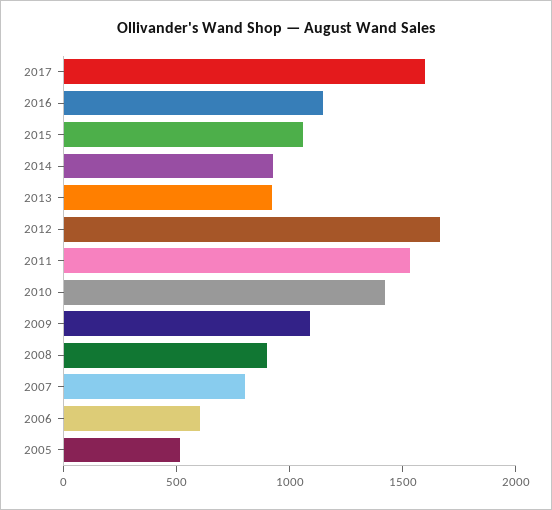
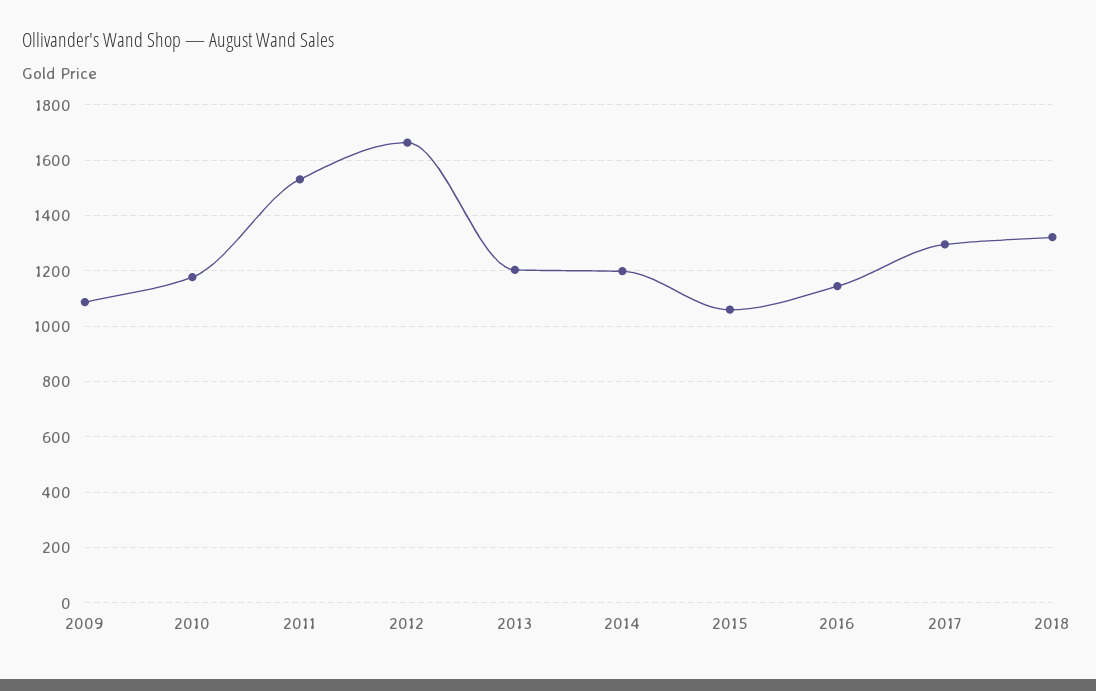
2017: 1600 -> 1300
2014: 900 -> 1200
2013: 900 -> 1200
2010: 1400 -> 1175
2008: 900 -> none
2007: 800 -> none
2006: 600 -> none
2005: 500 -> none
2018: none -> 1325

